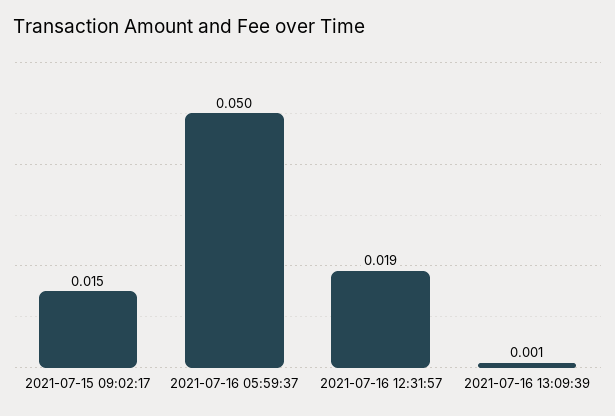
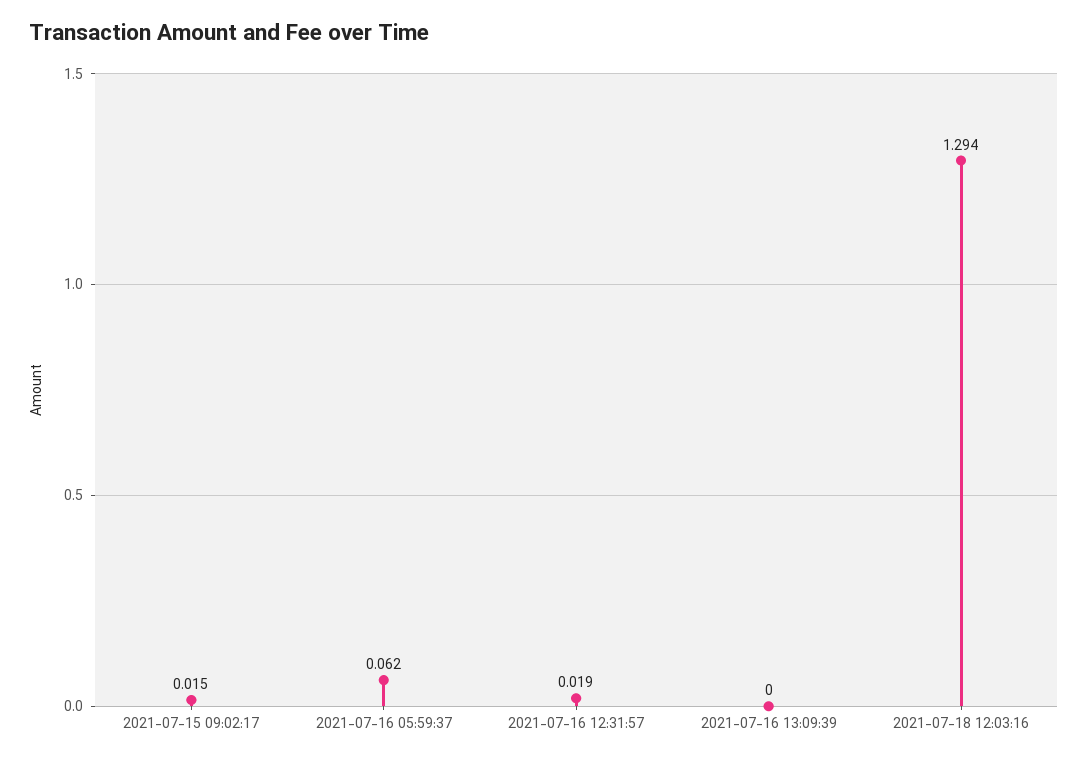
2021-07-16 05:59:37: 0.05 -> 0.062
2021-07-16 13:09:39: 0.001 -> 0
2021-07-18 12:03:16: none -> 1.294

